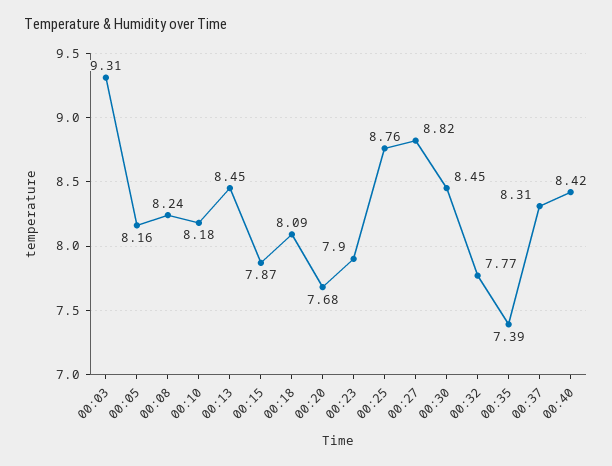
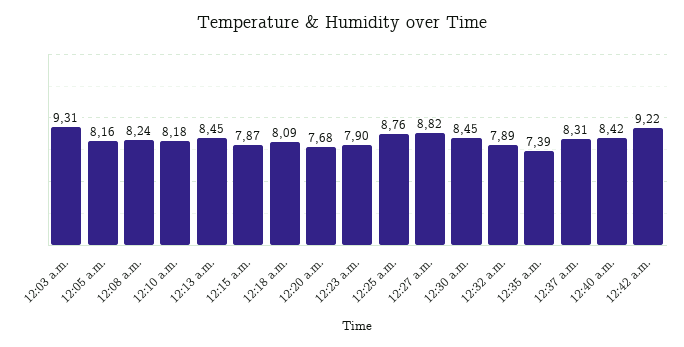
00:32: 7.77 -> 7.89
12:42 a.m.: none -> 9.22

